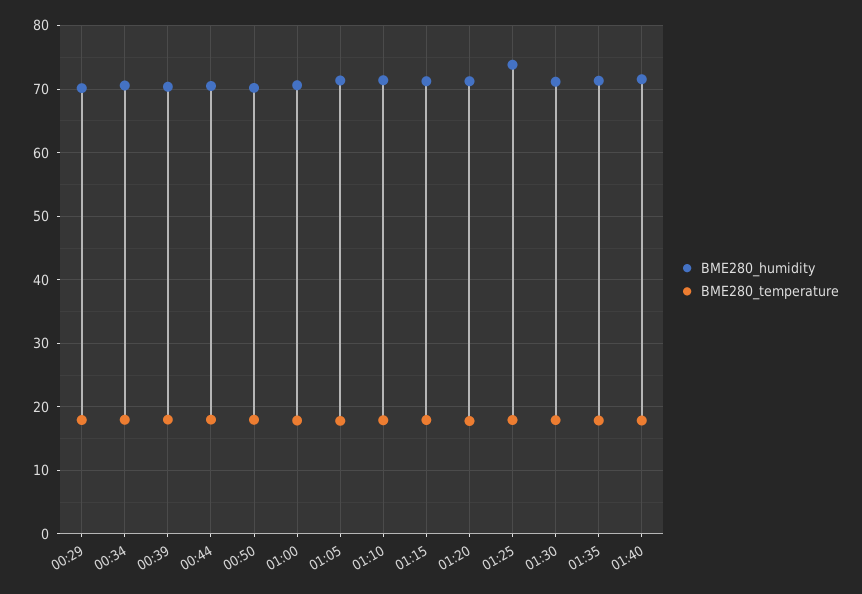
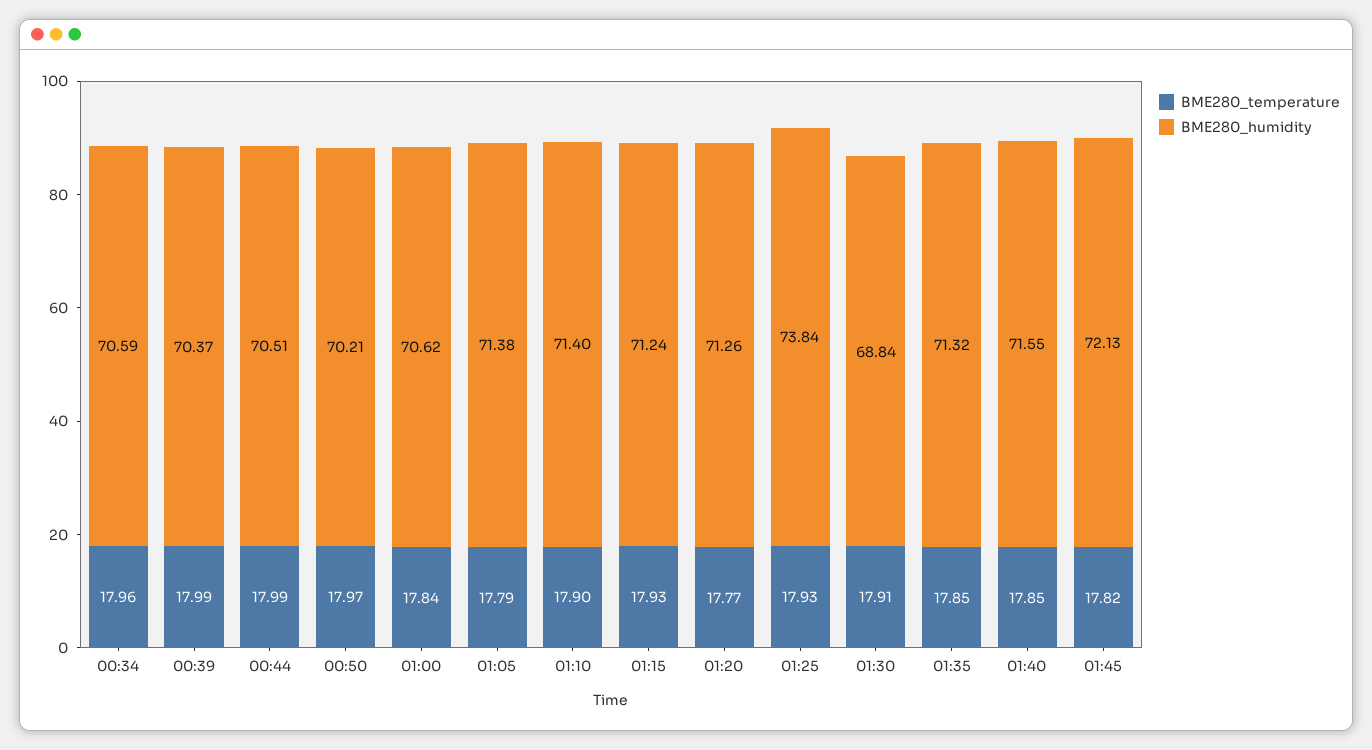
BME280_humidity, 00:29: 70 -> none
BME280_temperature, 00:29: 18 -> none
BME280_humidity, 01:30: 71 -> 68.84
BME280_temperature, 01:45: none -> 17.82
BME280_humidity, 01:45: none -> 72.13

